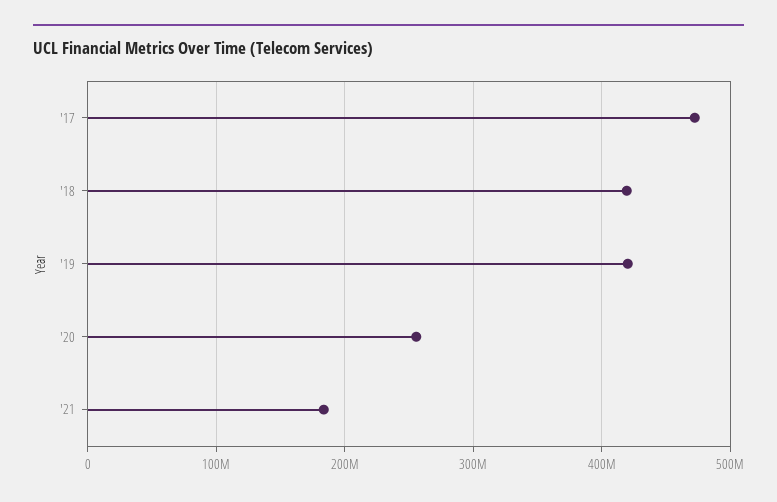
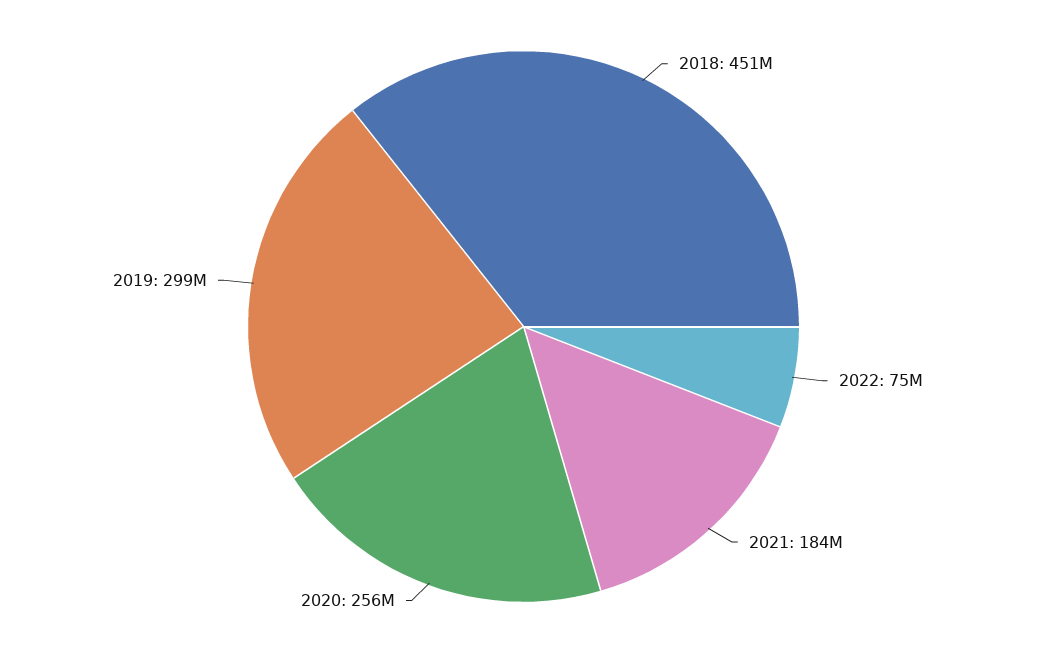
'17: 470000000 -> none
'18: 420000000 -> 451000000
'19: 420000000 -> 299000000
2022: none -> 75000000

